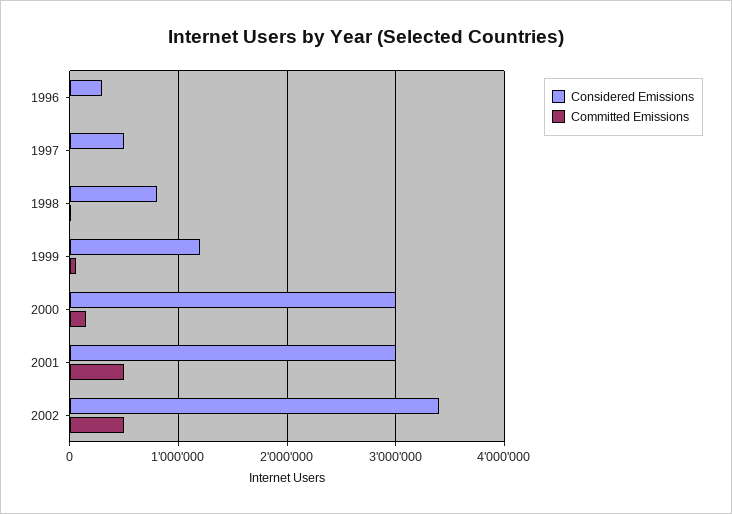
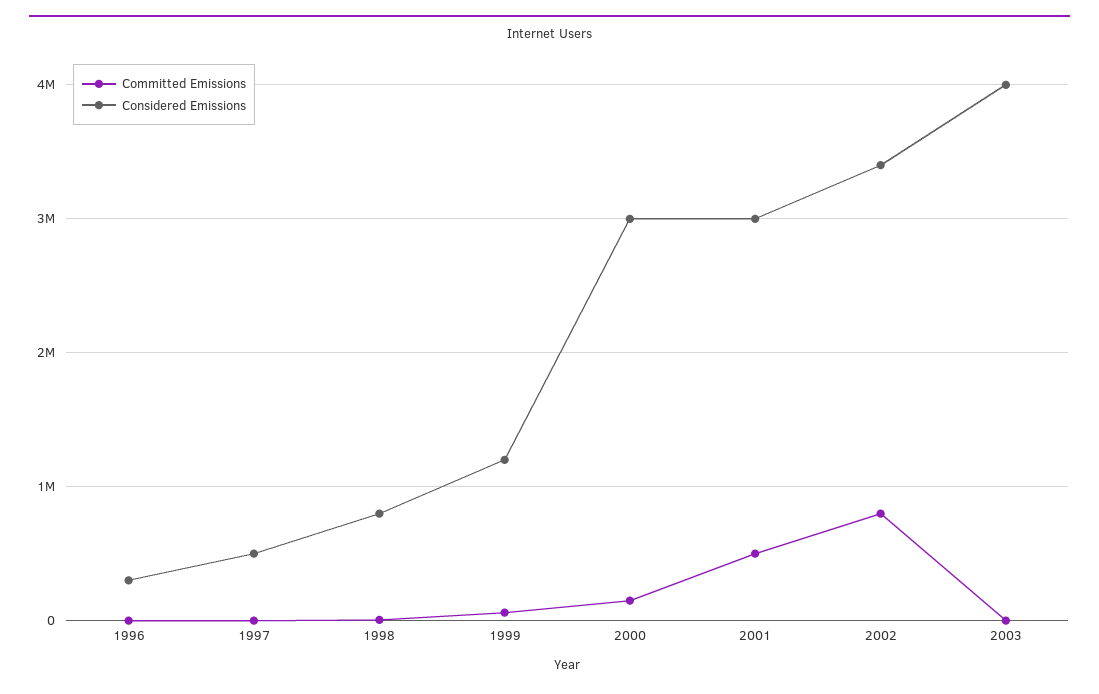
Committed Emissions, 2002: 500000 -> 800000
Committed Emissions, 2003: none -> 0
Considered Emissions, 2003: none -> 4000000

